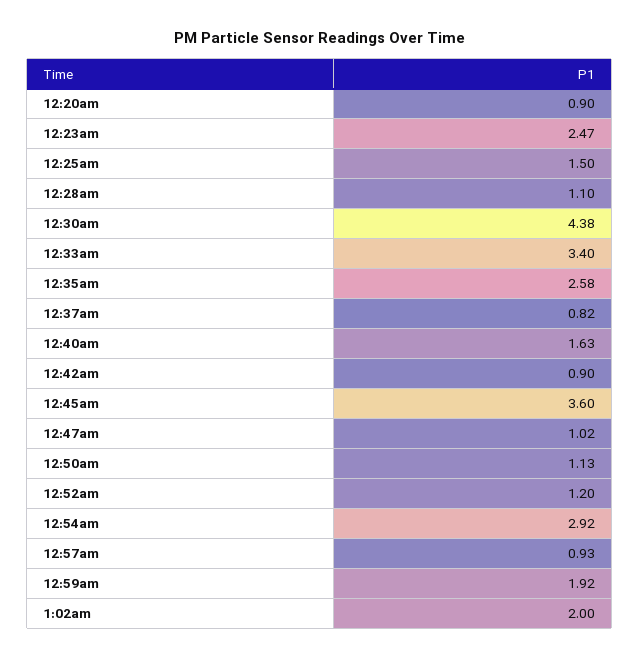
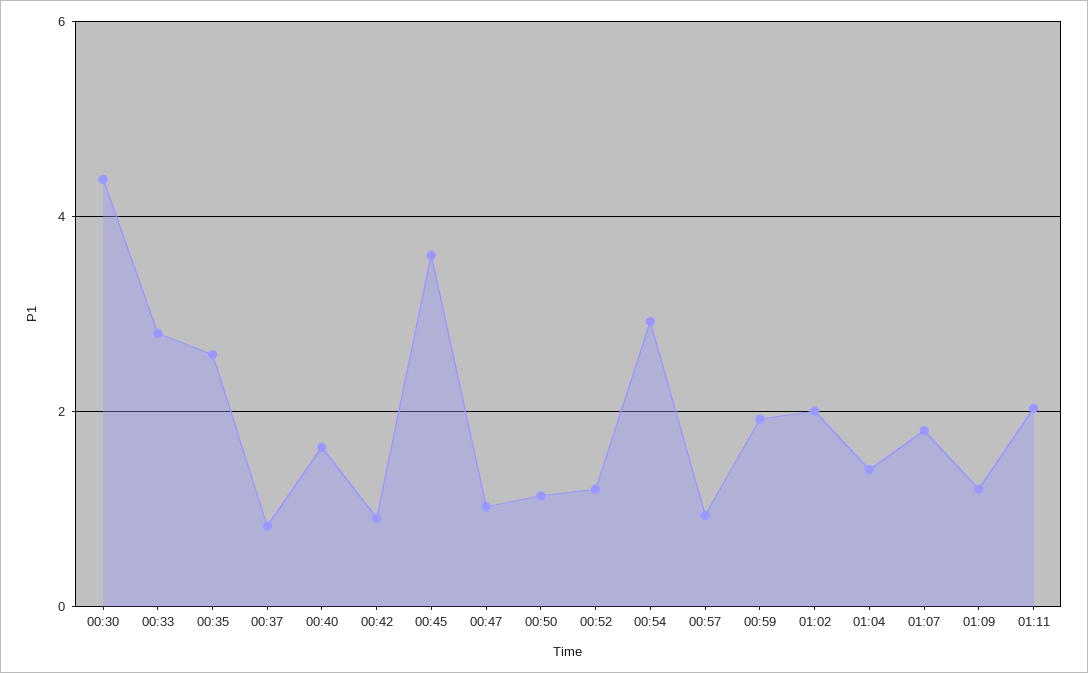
12:20am: 0.9 -> none
12:23am: 2.47 -> none
12:25am: 1.5 -> none
12:28am: 1.1 -> none
12:33am: 3.4 -> 2.8
01:04: none -> 1.4
01:07: none -> 1.8
01:09: none -> 1.2
01:11: none -> 2

